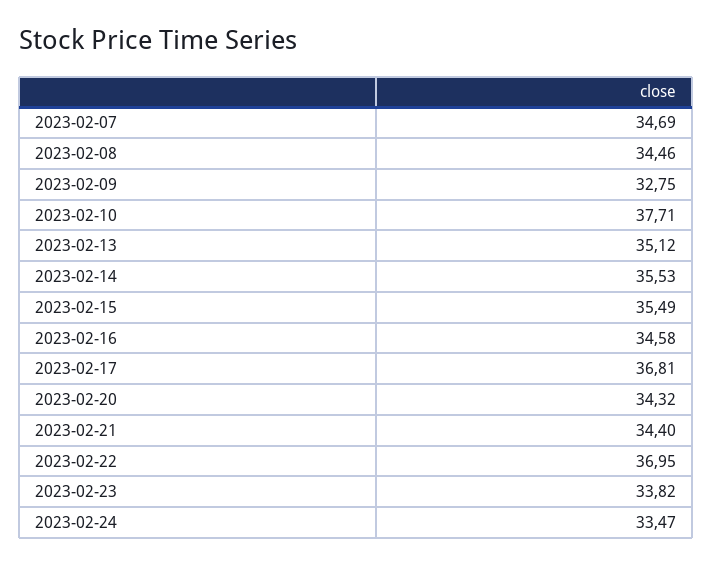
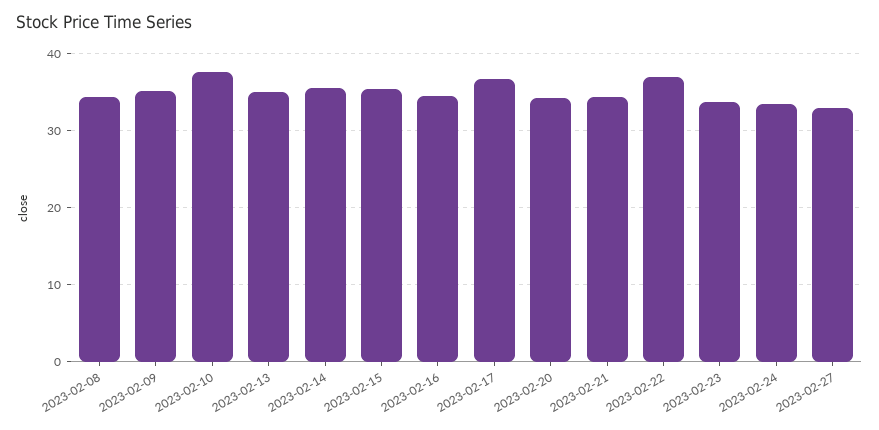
2023-02-07: 34.69 -> none
2023-02-09: 32.75 -> 35
2023-02-27: none -> 33

